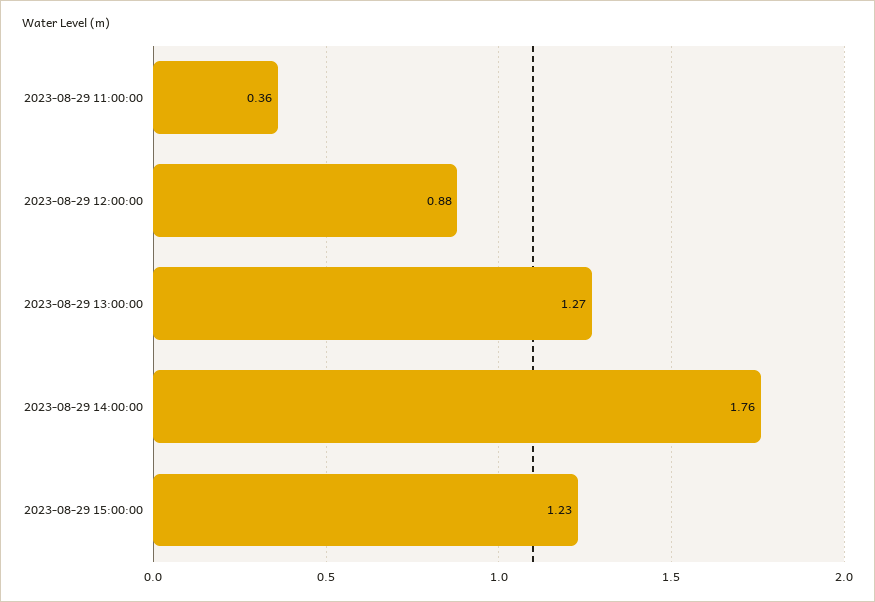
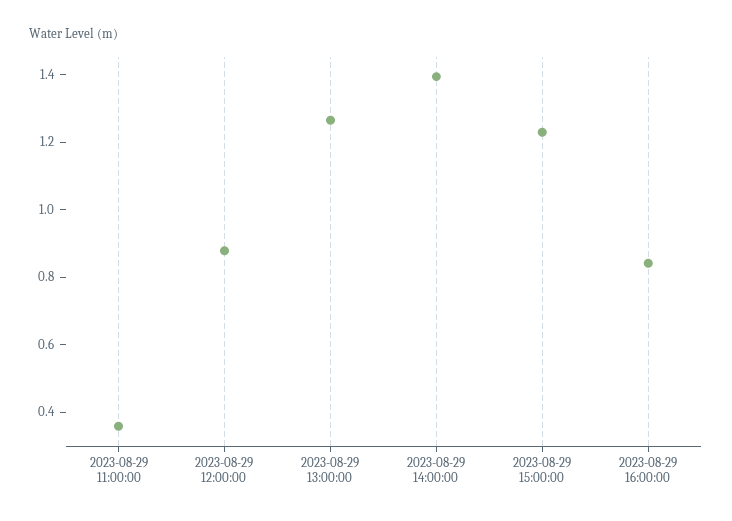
2023-08-29 14:00:00: 1.76 -> 1.4
2023-08-29 16:00:00: none -> 0.85

